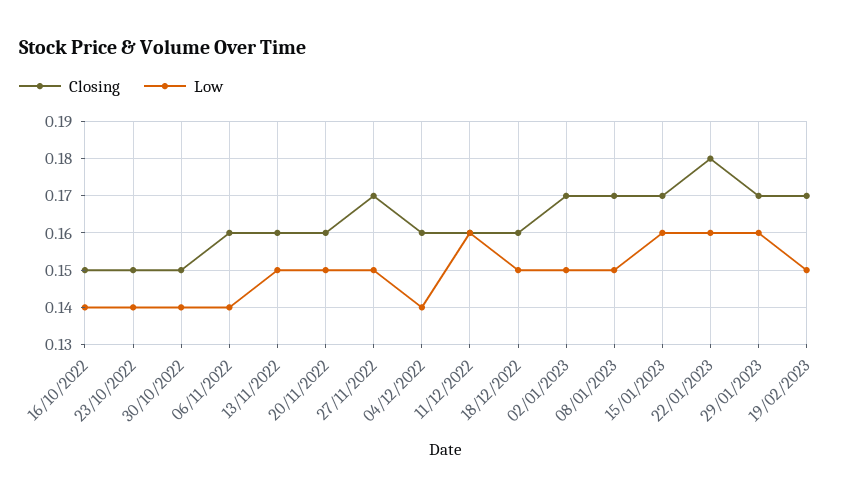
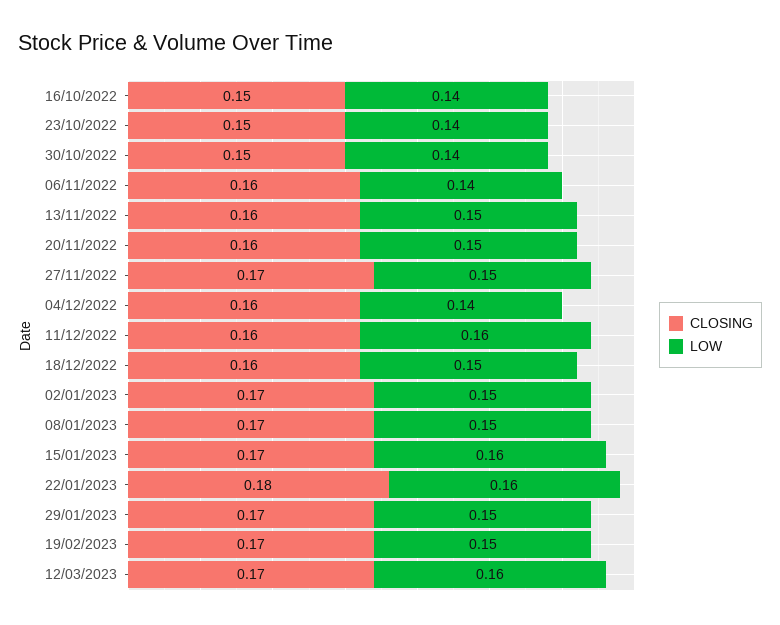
Low, 29/01/2023: 0.16 -> 0.15
Closing, 12/03/2023: none -> 0.17
Low, 12/03/2023: none -> 0.16

